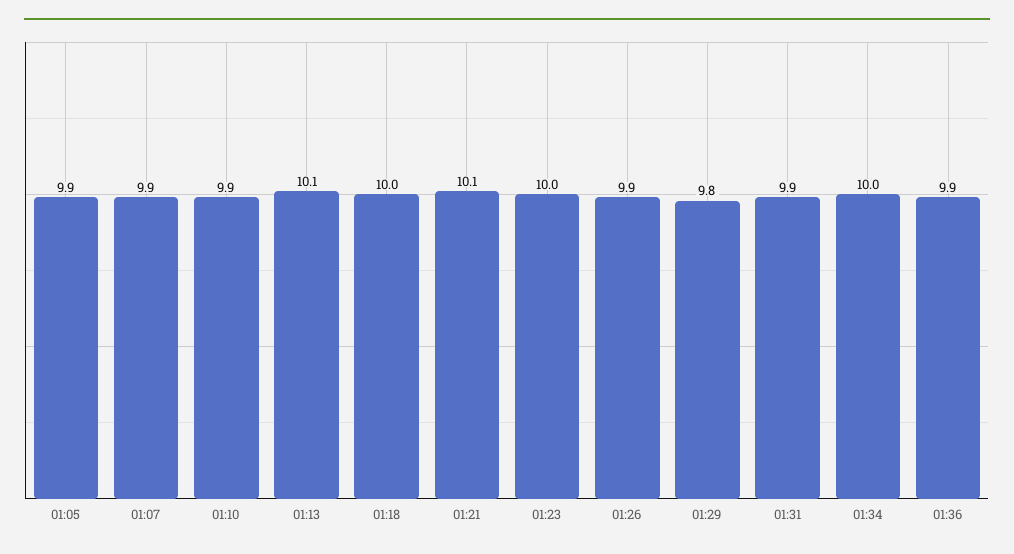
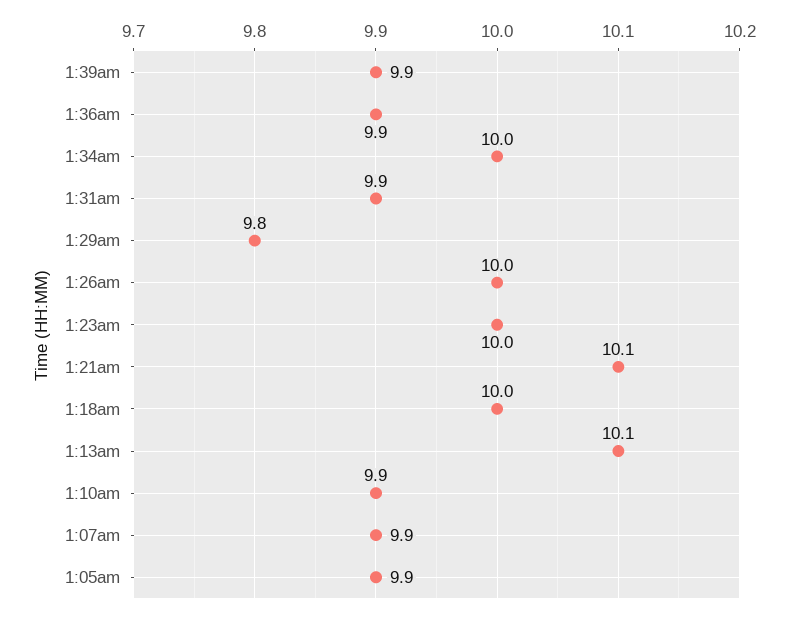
01:26: 9.9 -> 10
1:39am: none -> 9.9

